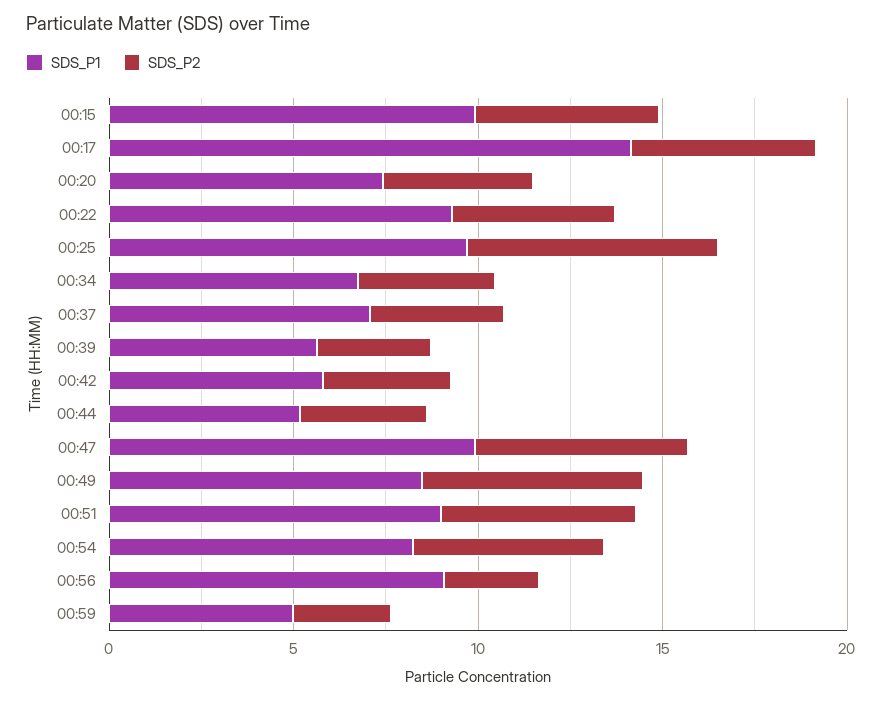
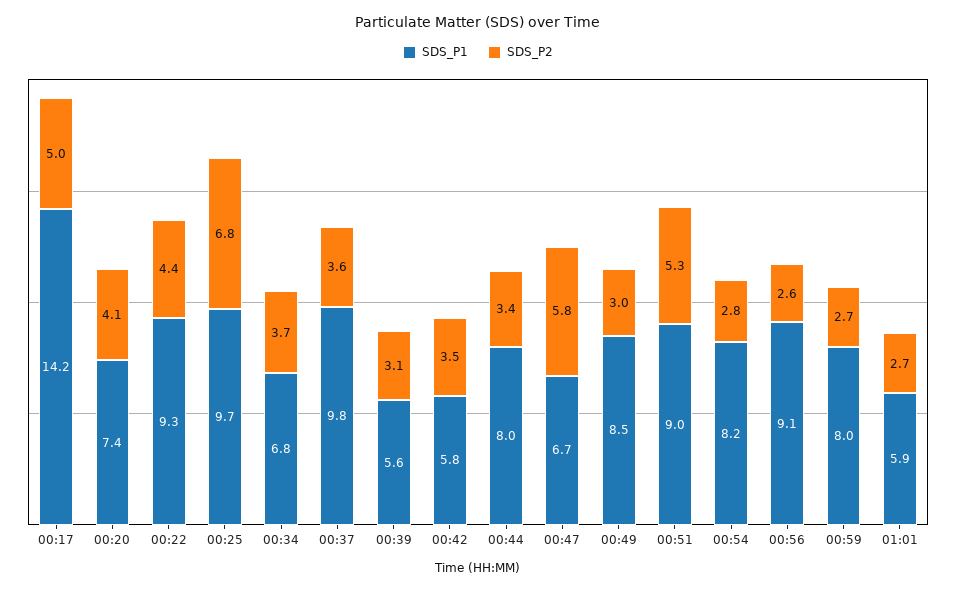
SDS_P1, 00:15: 10 -> none
SDS_P2, 00:15: 5 -> none
SDS_P1, 00:37: 7 -> 9.8
SDS_P1, 00:44: 5 -> 8
SDS_P1, 00:47: 10 -> 6.7
SDS_P2, 00:49: 6 -> 3
SDS_P2, 00:54: 5 -> 2.8
SDS_P1, 00:59: 5 -> 8
SDS_P1, 01:01: none -> 5.9
SDS_P2, 01:01: none -> 2.7

